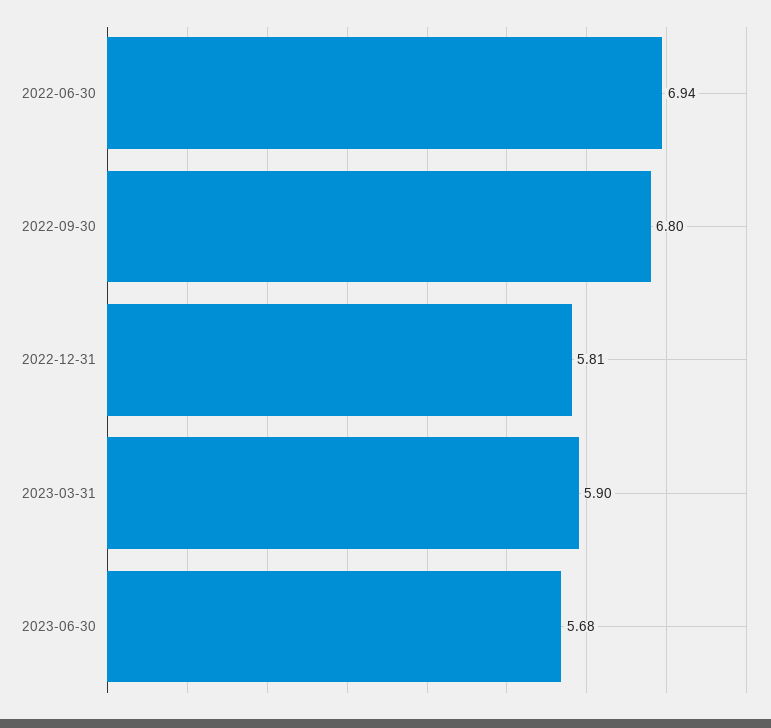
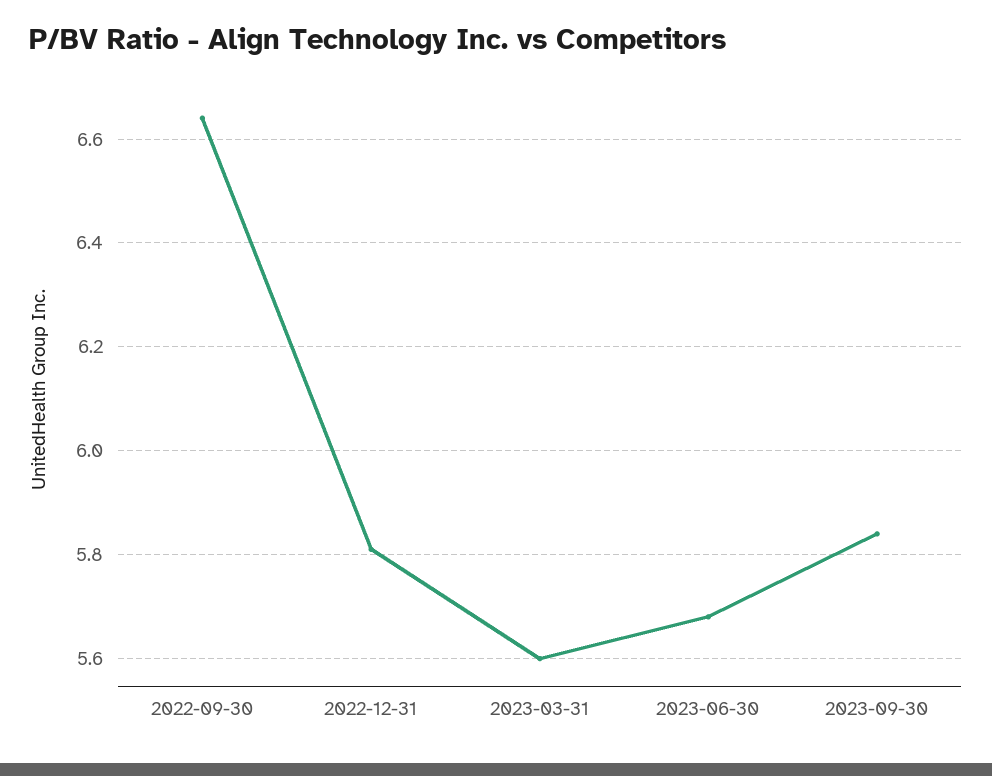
2022-06-30: 6.94 -> none
2022-09-30: 6.8 -> 6.65
2023-03-31: 5.9 -> 5.6
2023-09-30: none -> 5.85

